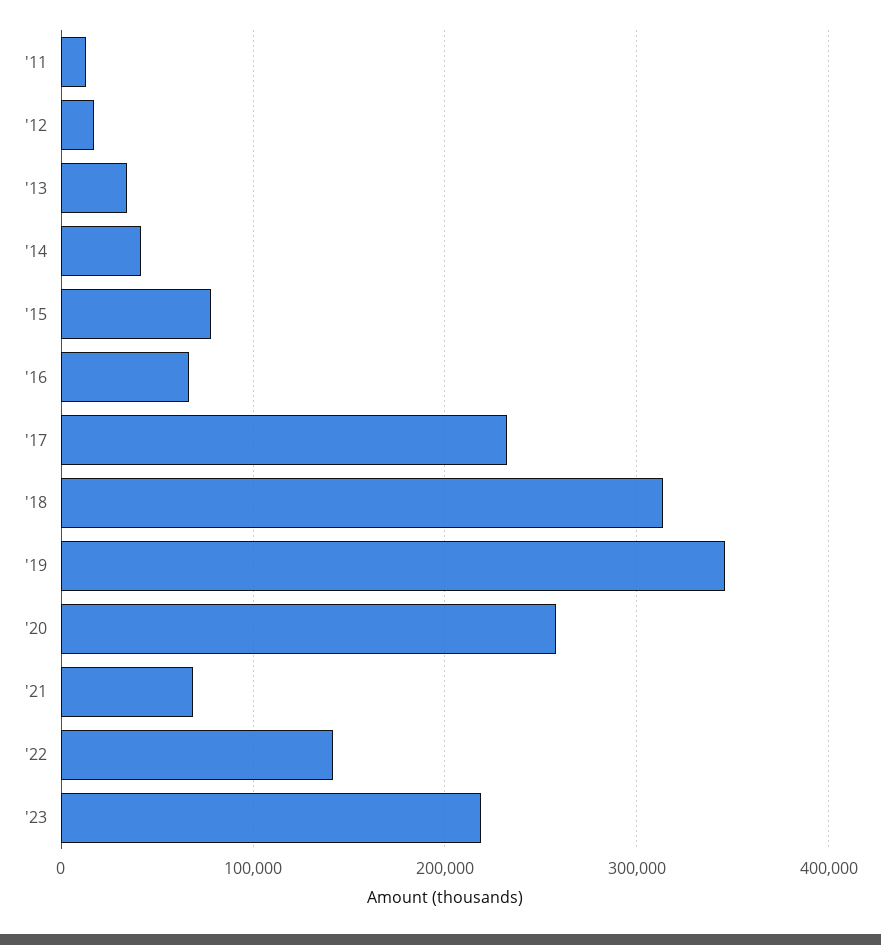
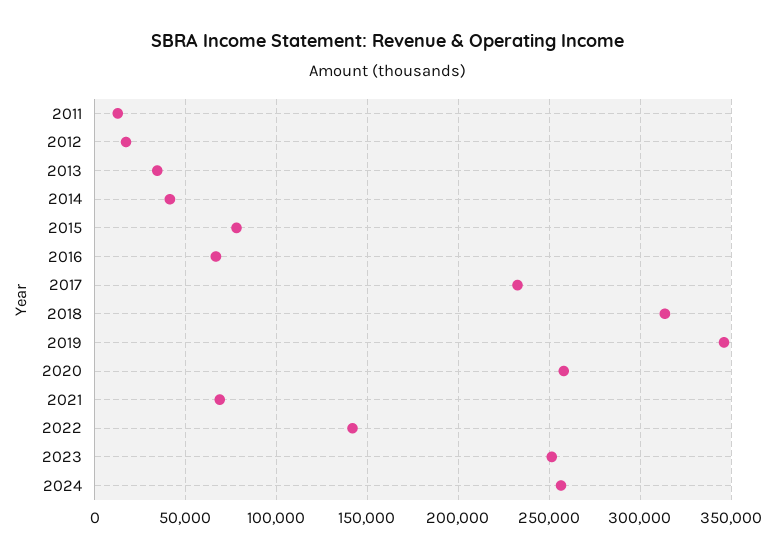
'23: 220000 -> 250000
2024: none -> 255000

